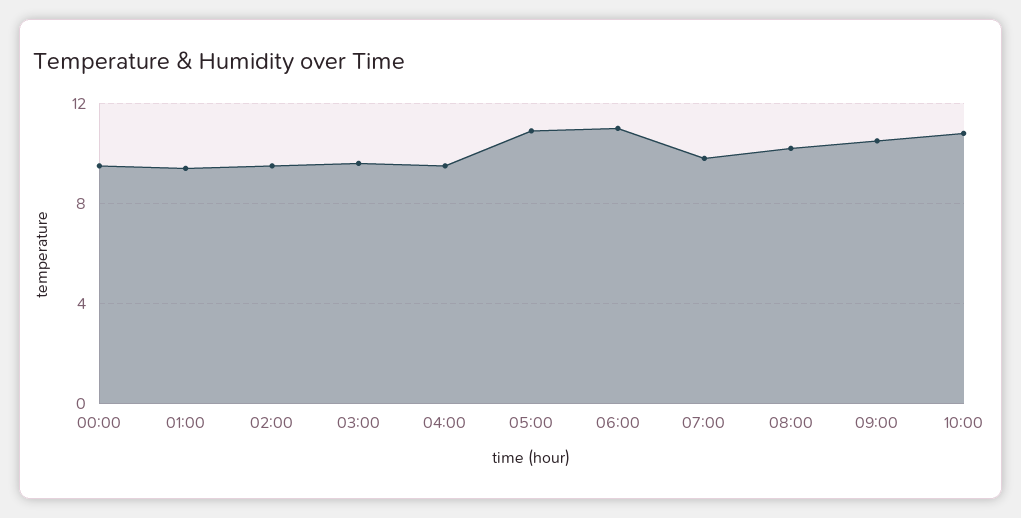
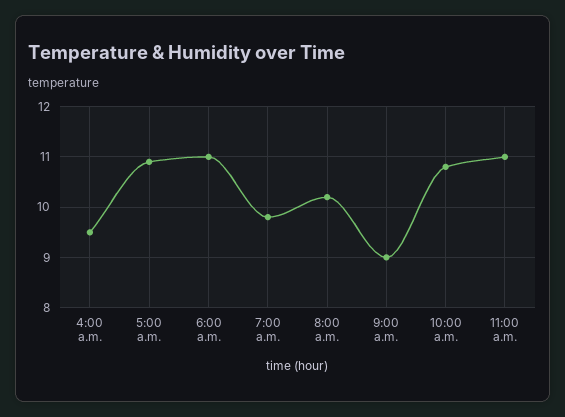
00:00: 9.5 -> none
01:00: 9.5 -> none
02:00: 9.5 -> none
03:00: 9.5 -> none
09:00: 10.5 -> 9
11:00 a.m.: none -> 11

